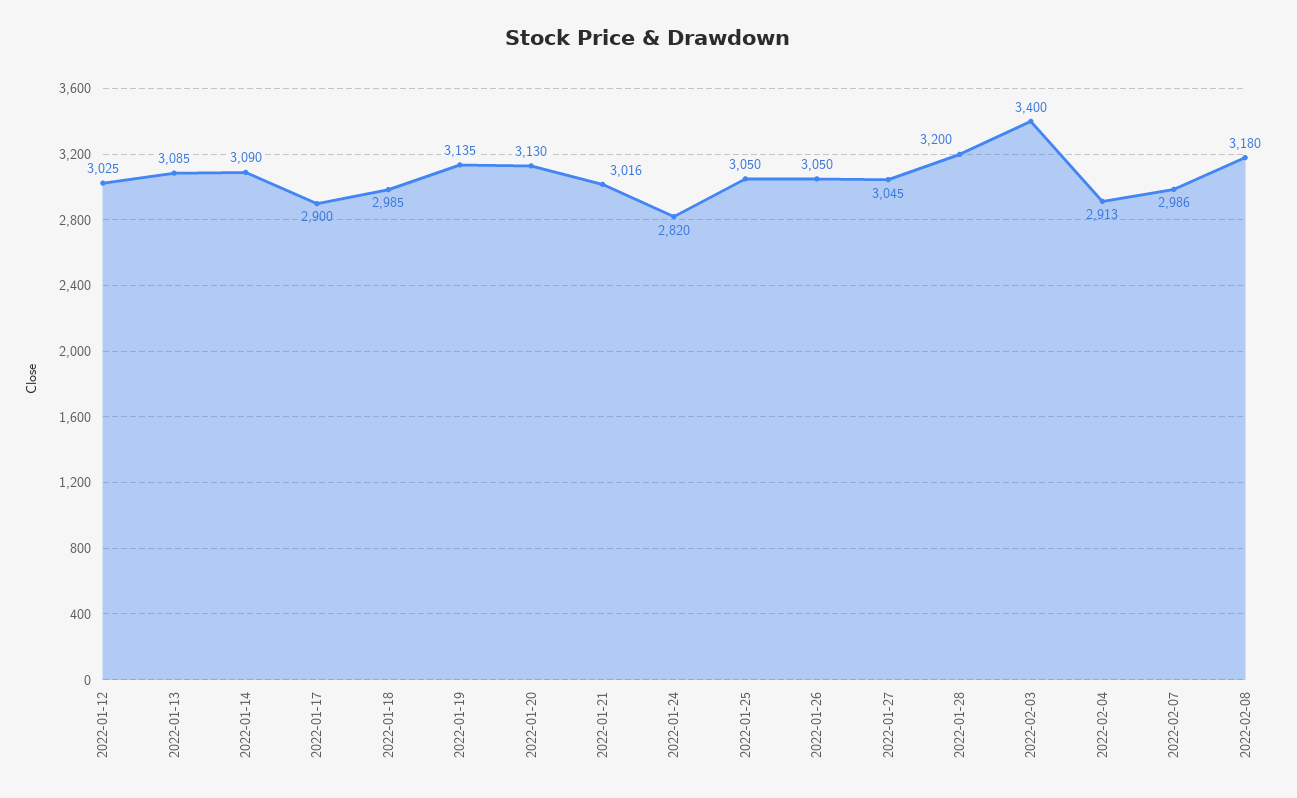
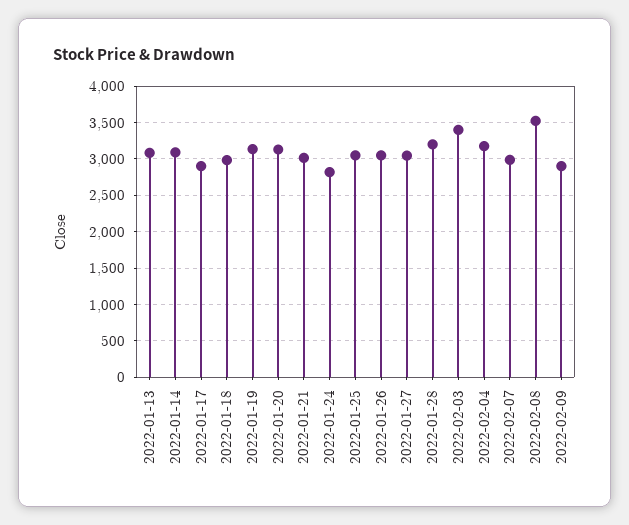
2022-01-12: 3025 -> none
2022-02-04: 2913 -> 3200
2022-02-08: 3180 -> 3500
2022-02-09: none -> 2900

